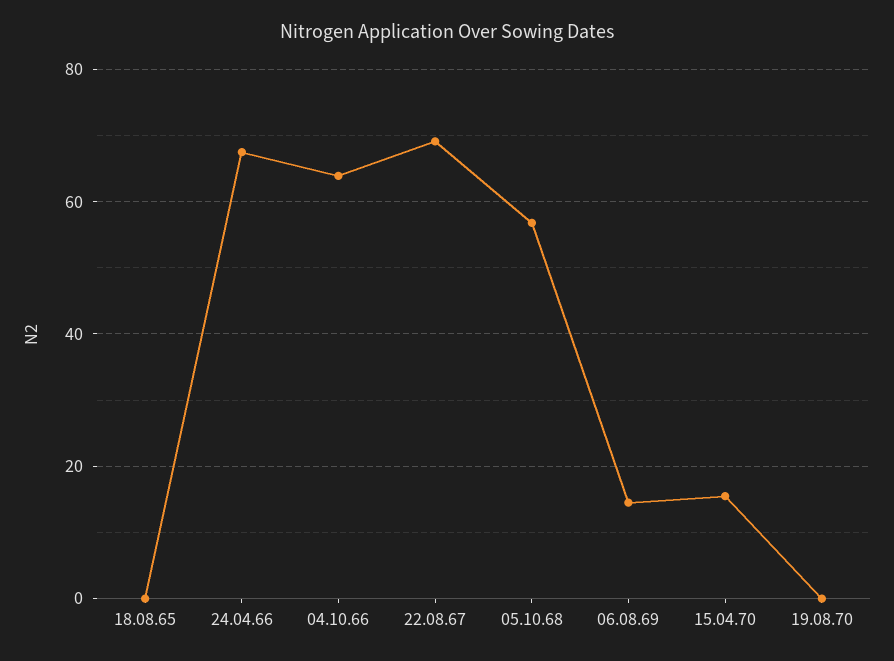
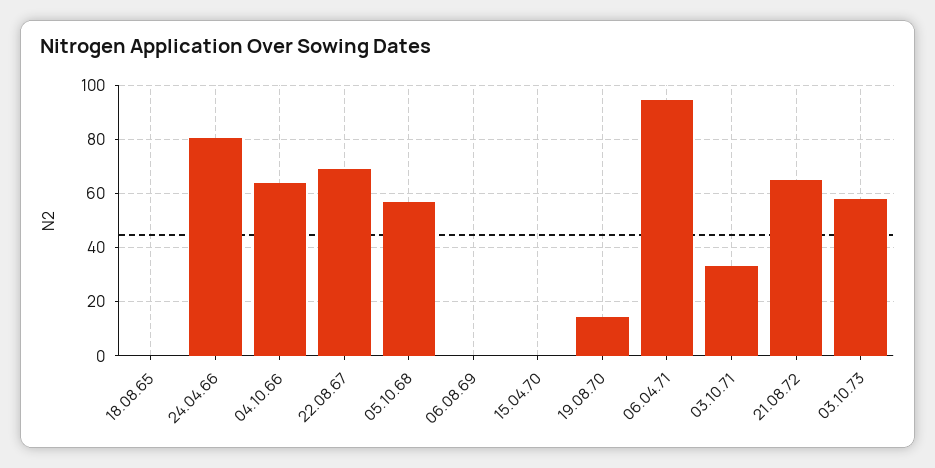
24.04.66: 68 -> 80
06.08.69: 14 -> 0
15.04.70: 16 -> 0
19.08.70: 0 -> 15
06.04.71: none -> 95
03.10.71: none -> 32.5
21.08.72: none -> 65
03.10.73: none -> 57.5

